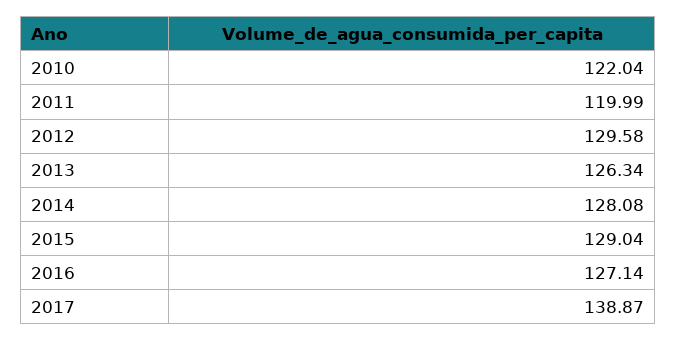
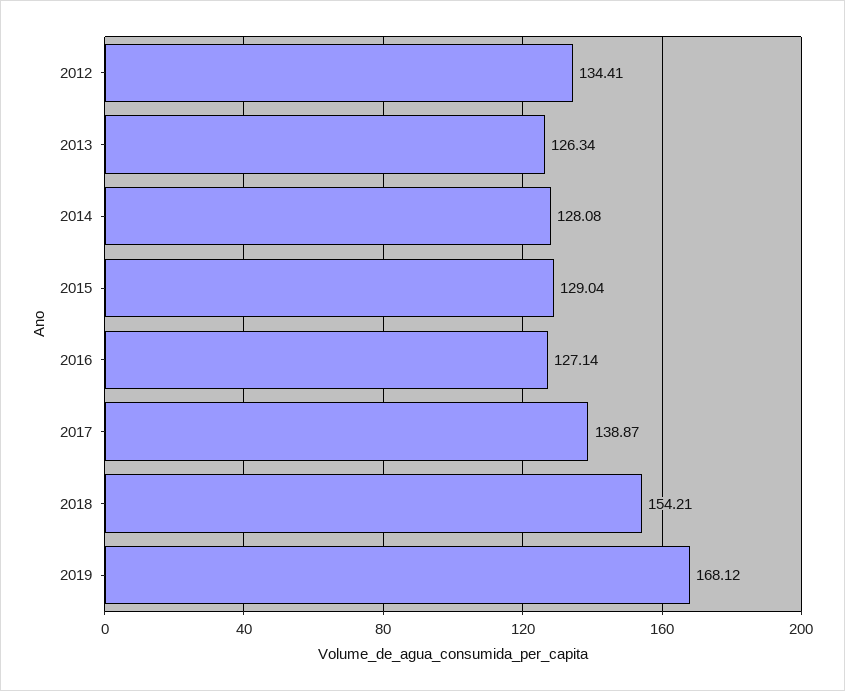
2010: 122.04 -> none
2011: 119.99 -> none
2012: 129.58 -> 134.41
2018: none -> 154.21
2019: none -> 168.12

